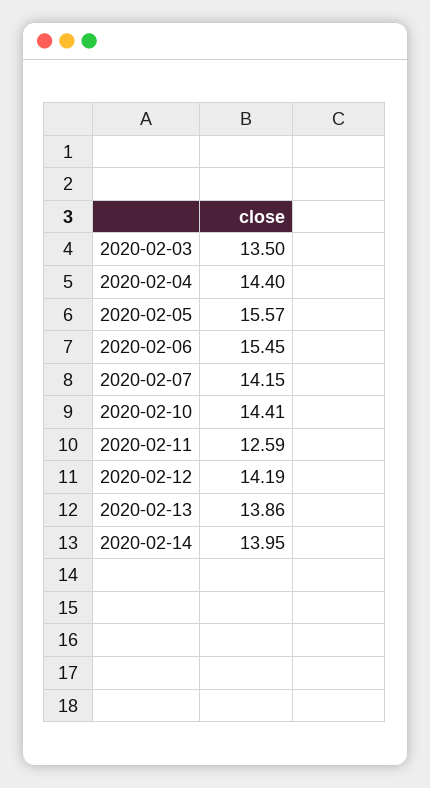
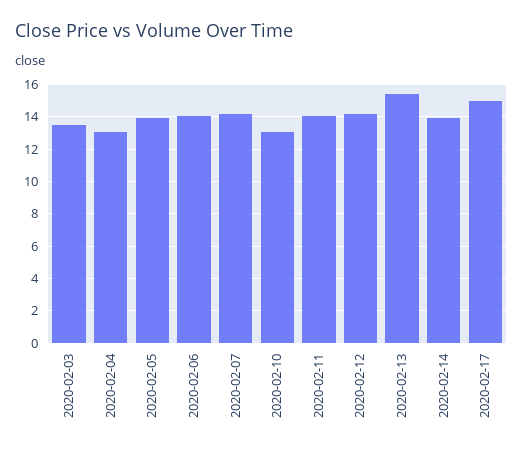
2020-02-04: 14.4 -> 13
2020-02-05: 15.57 -> 14
2020-02-06: 15.45 -> 14
2020-02-10: 14.41 -> 13
2020-02-11: 12.59 -> 14
2020-02-13: 13.86 -> 15.5
2020-02-17: none -> 15

